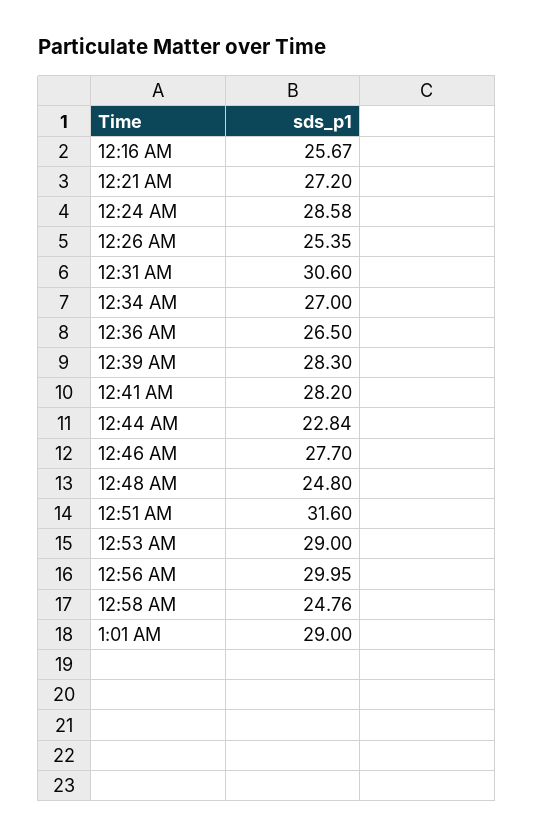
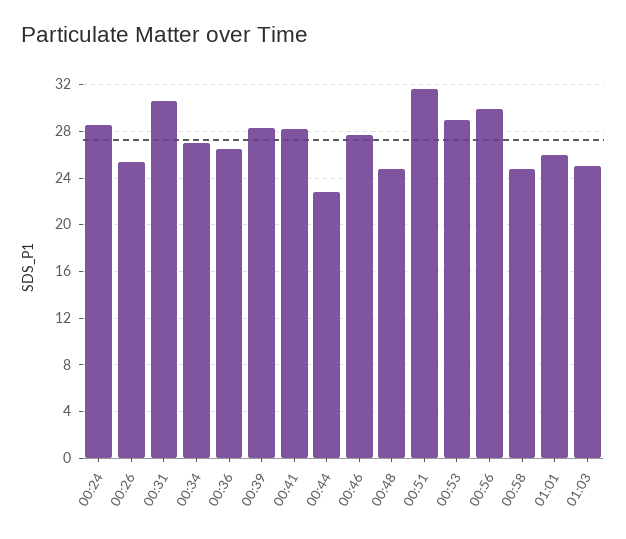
12:16 AM: 25.67 -> none
12:21 AM: 27.2 -> none
1:01 AM: 29 -> 26
01:03: none -> 25

